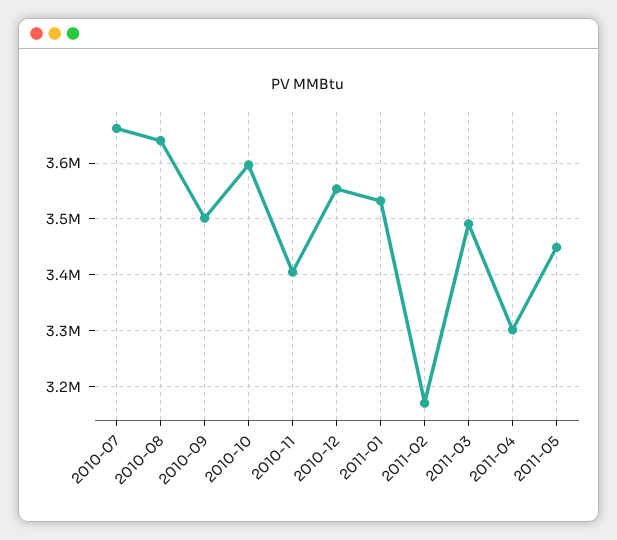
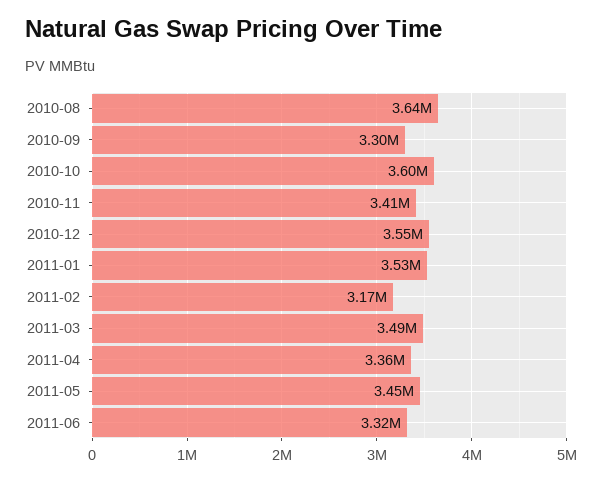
2010-07: 3660000 -> none
2010-09: 3500000 -> 3300000
2011-04: 3300000 -> 3360000
2011-06: none -> 3320000

